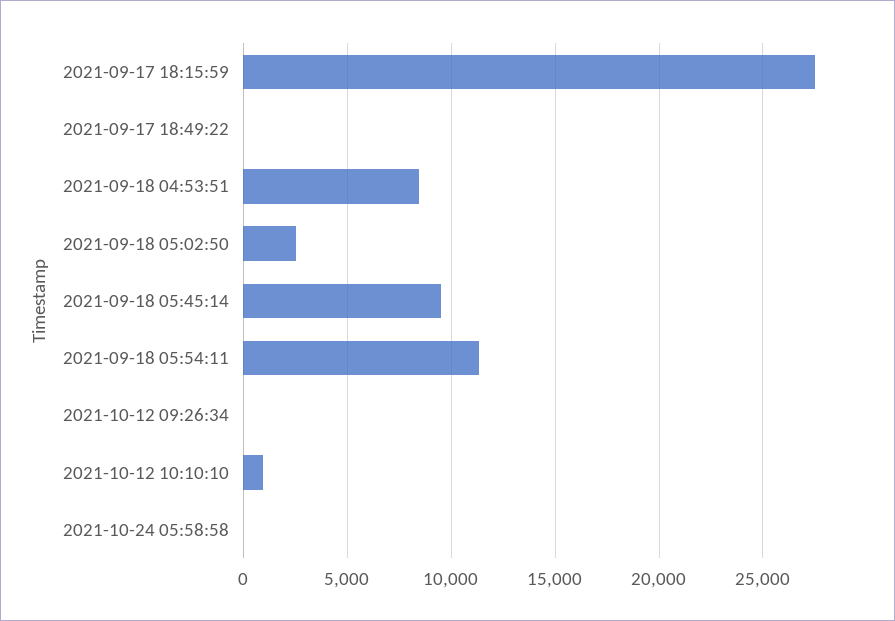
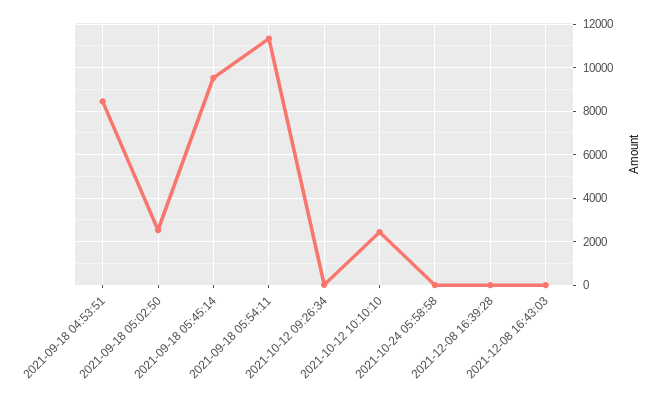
2021-09-17 18:15:59: 27500 -> none
2021-09-17 18:49:22: 0 -> none
2021-10-12 10:10:10: 1000 -> 2500
2021-12-08 16:39:28: none -> 0
2021-12-08 16:43:03: none -> 0

